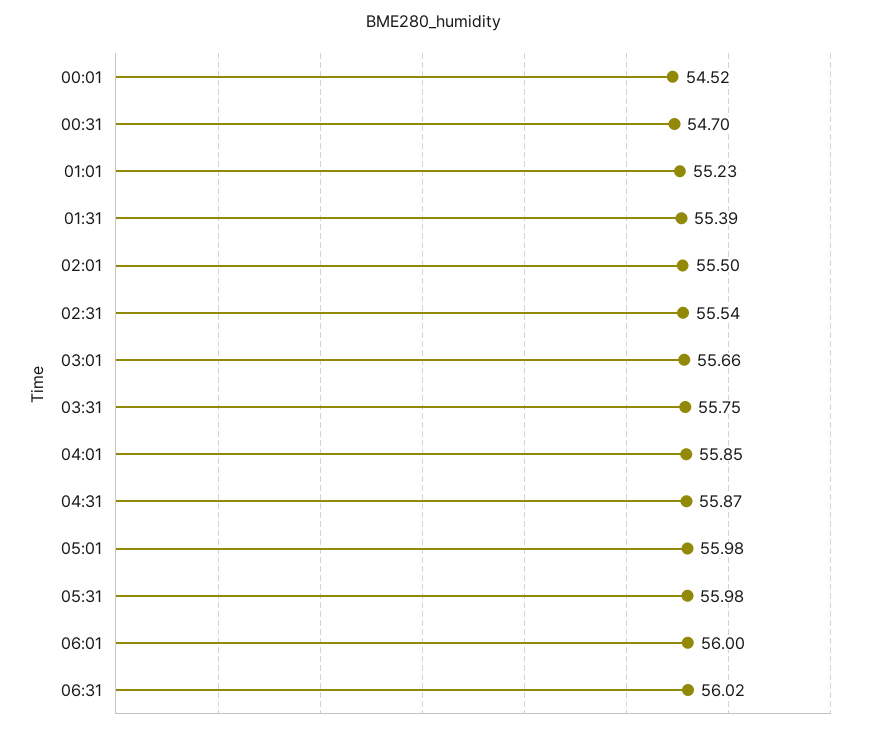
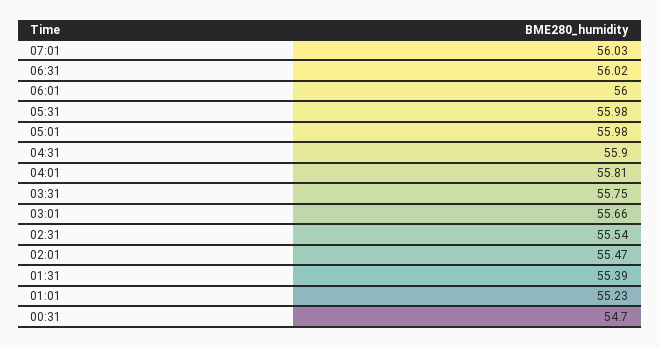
00:01: 54.52 -> none
02:01: 55.5 -> 55.47
04:01: 55.85 -> 55.81
04:31: 55.87 -> 55.9
07:01: none -> 56.03

